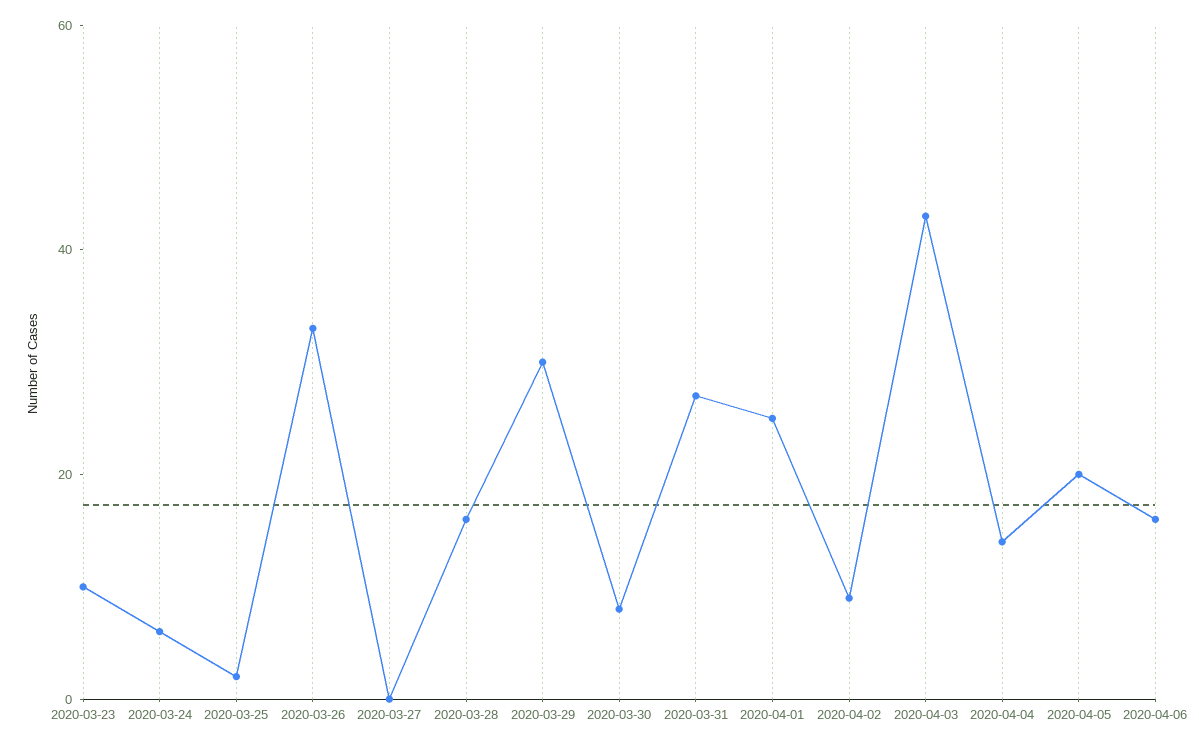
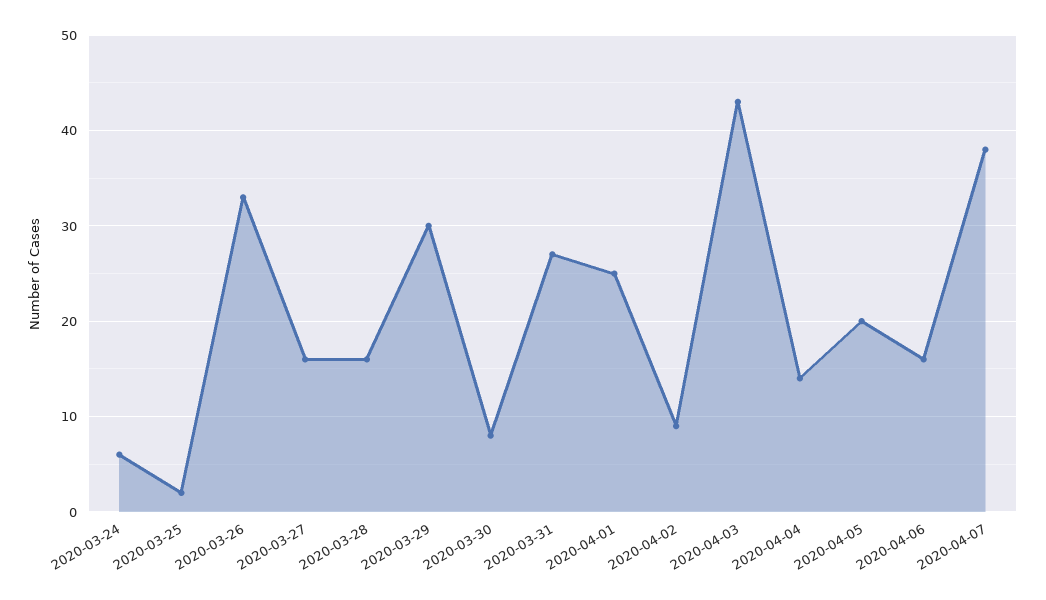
2020-03-23: 10 -> none
2020-03-27: 0 -> 16
2020-04-07: none -> 38

